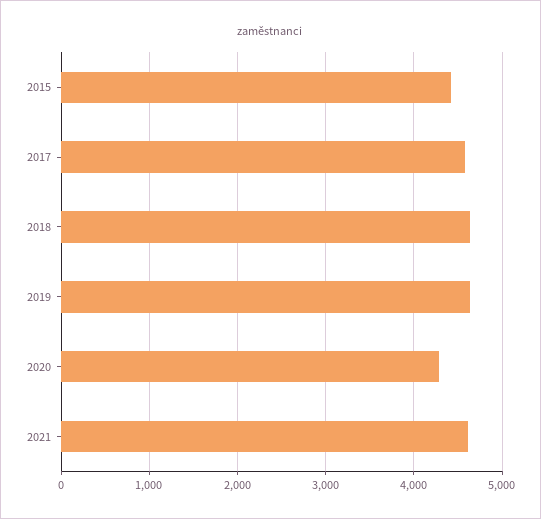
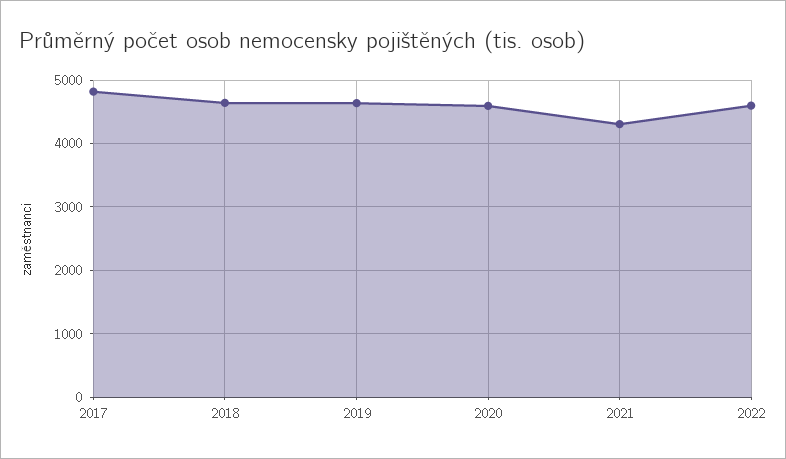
2015: 4400 -> none
2017: 4600 -> 4800
2020: 4300 -> 4600
2021: 4600 -> 4300
2022: none -> 4600

